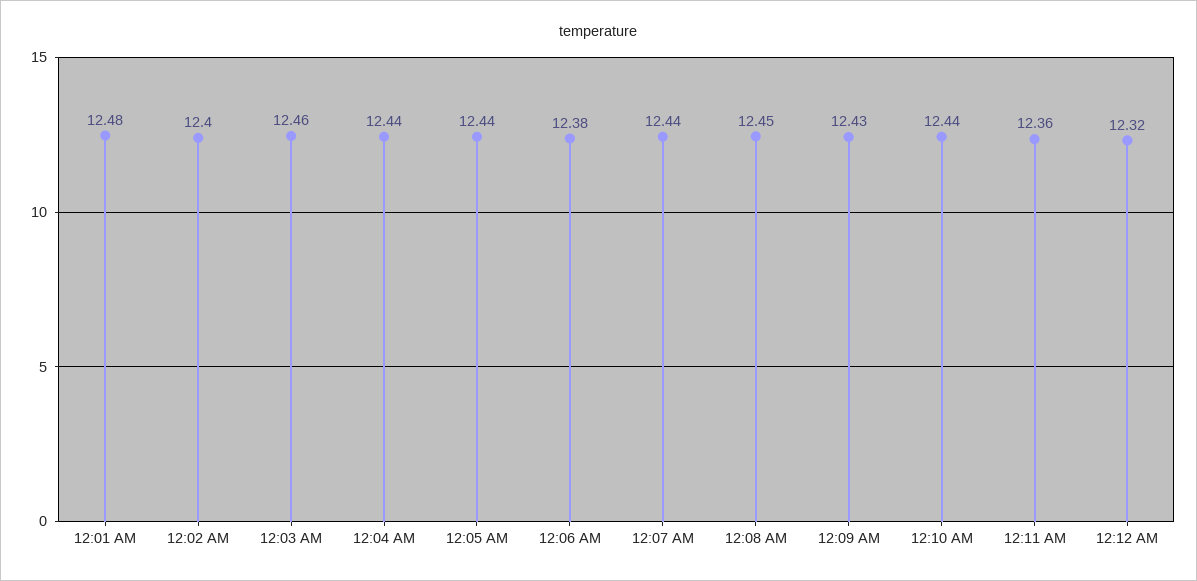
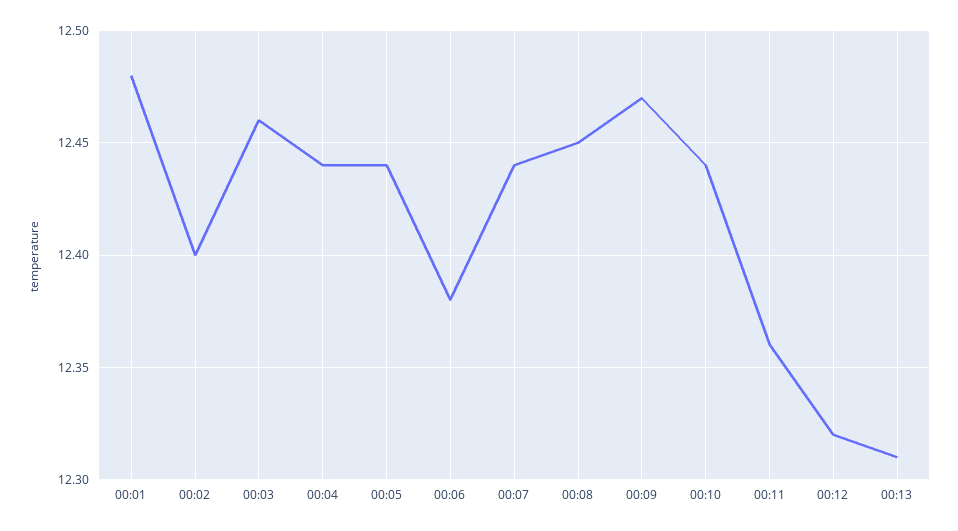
12:09 AM: 12.43 -> 12.47
00:13: none -> 12.31

